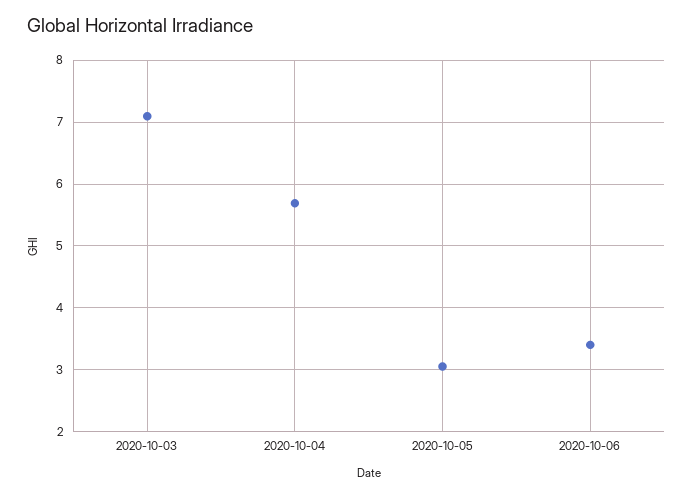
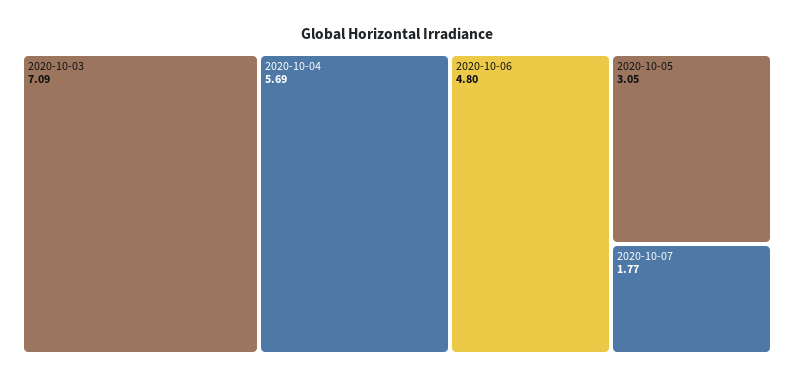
2020-10-06: 3.4 -> 4.8
2020-10-07: none -> 1.77

